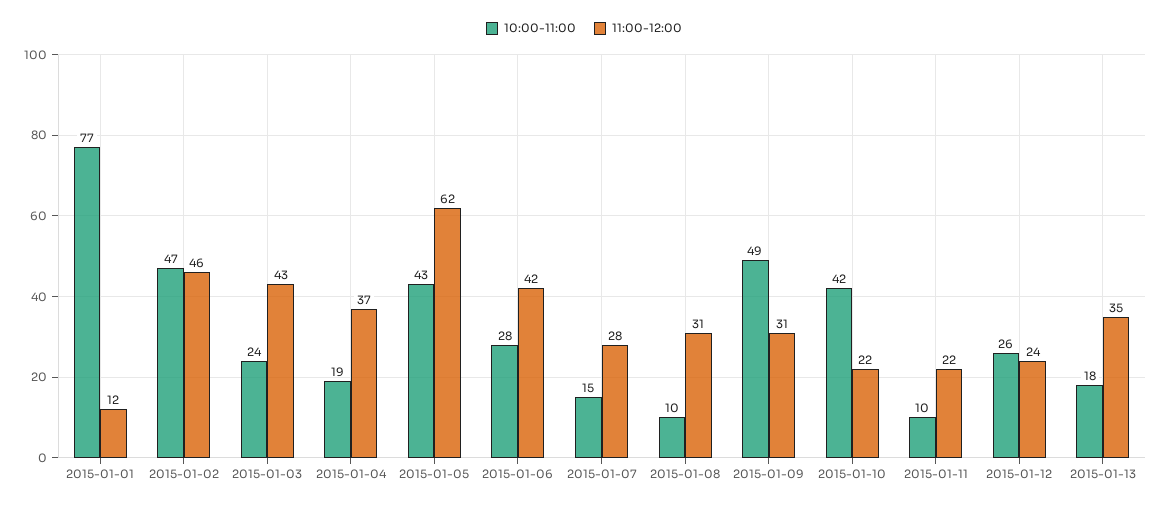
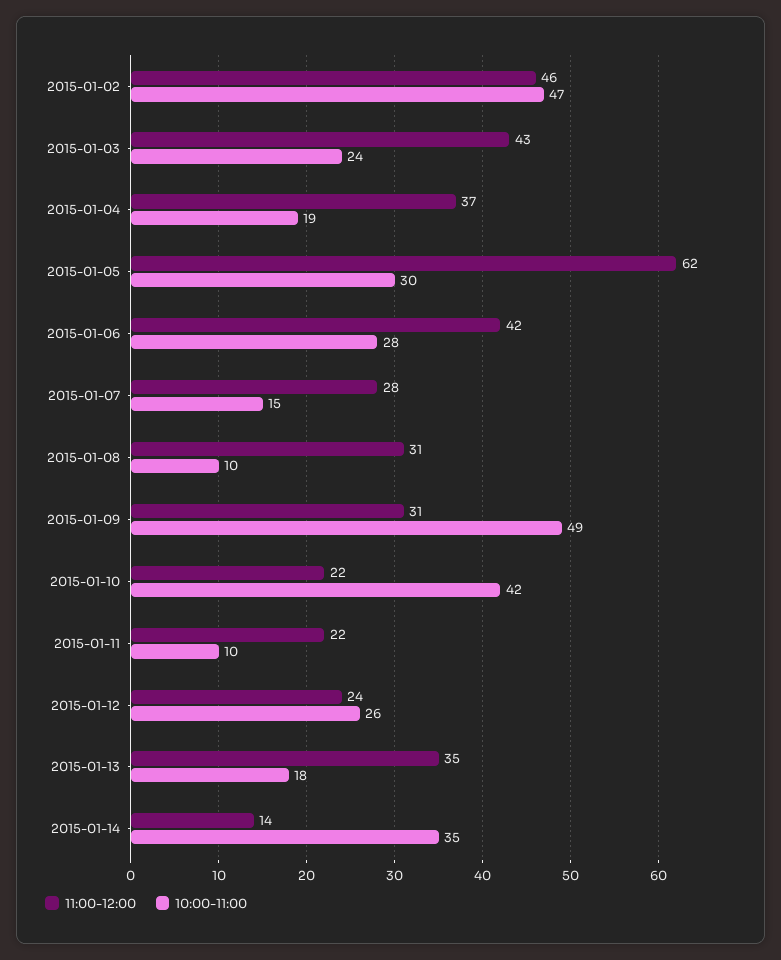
10:00-11:00, 2015-01-01: 77 -> none
11:00-12:00, 2015-01-01: 12 -> none
10:00-11:00, 2015-01-05: 43 -> 30
11:00-12:00, 2015-01-14: none -> 14
10:00-11:00, 2015-01-14: none -> 35

